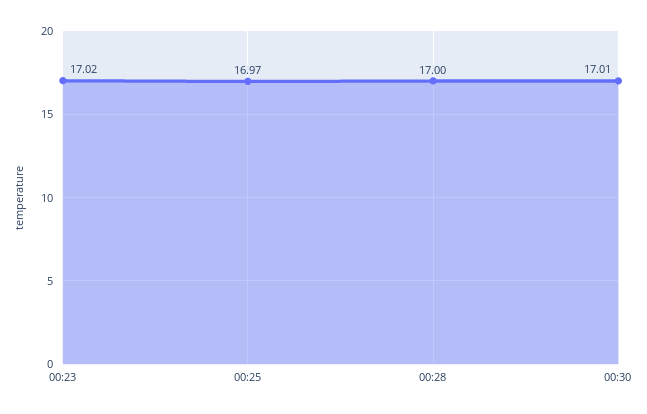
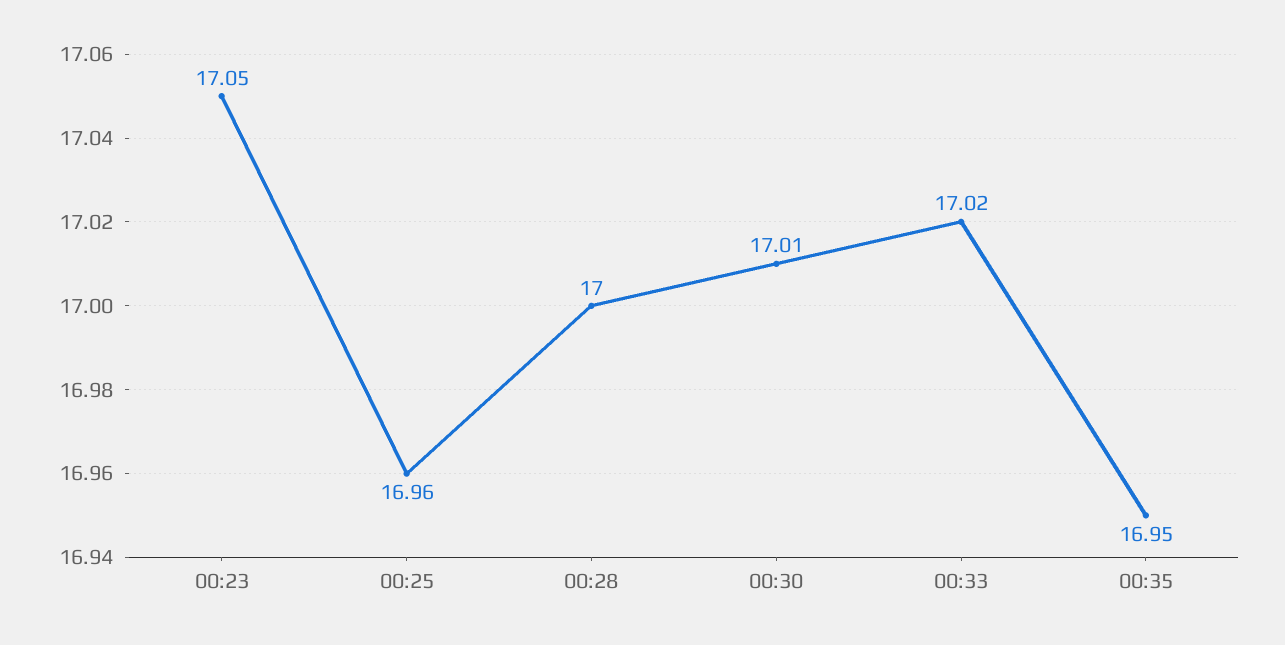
00:23: 17.02 -> 17.05
00:25: 16.97 -> 16.96
00:33: none -> 17.02
00:35: none -> 16.95

